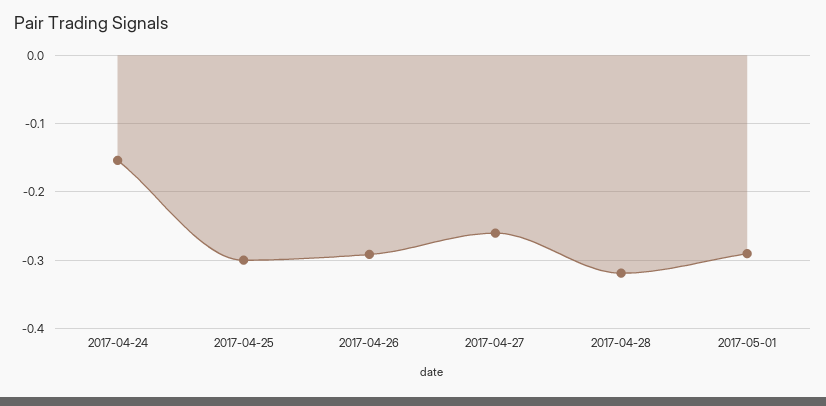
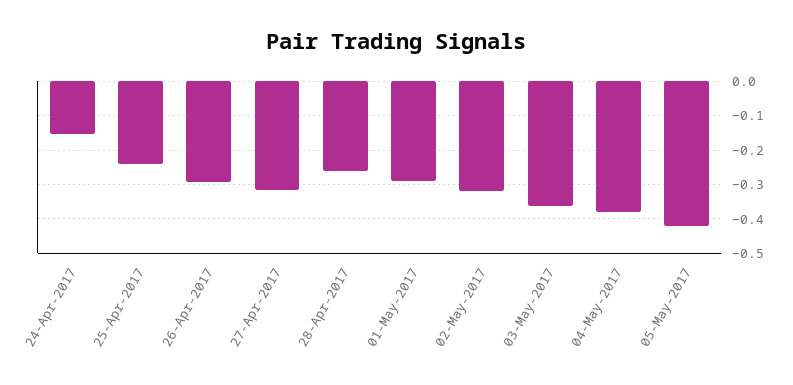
2017-04-25: -0.3 -> -0.24
2017-04-27: -0.26 -> -0.32
2017-04-28: -0.32 -> -0.26
02-May-2017: none -> -0.32
03-May-2017: none -> -0.36
04-May-2017: none -> -0.38
05-May-2017: none -> -0.42

